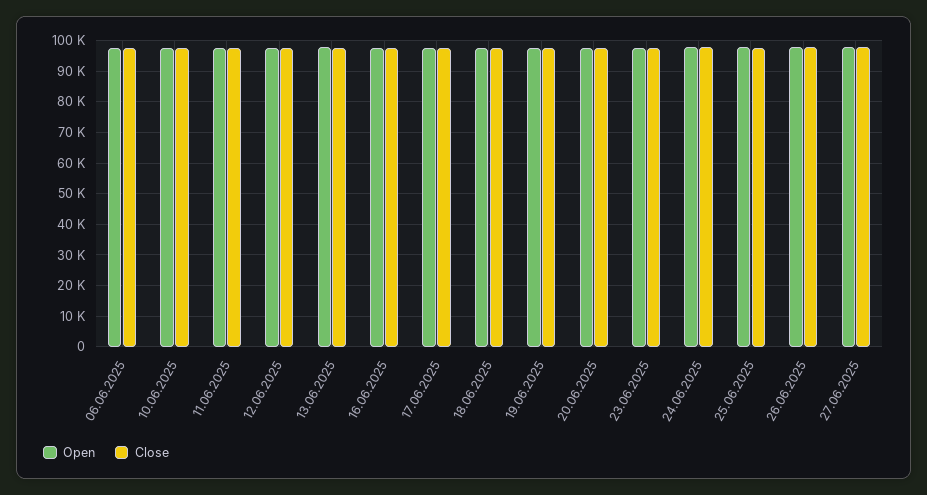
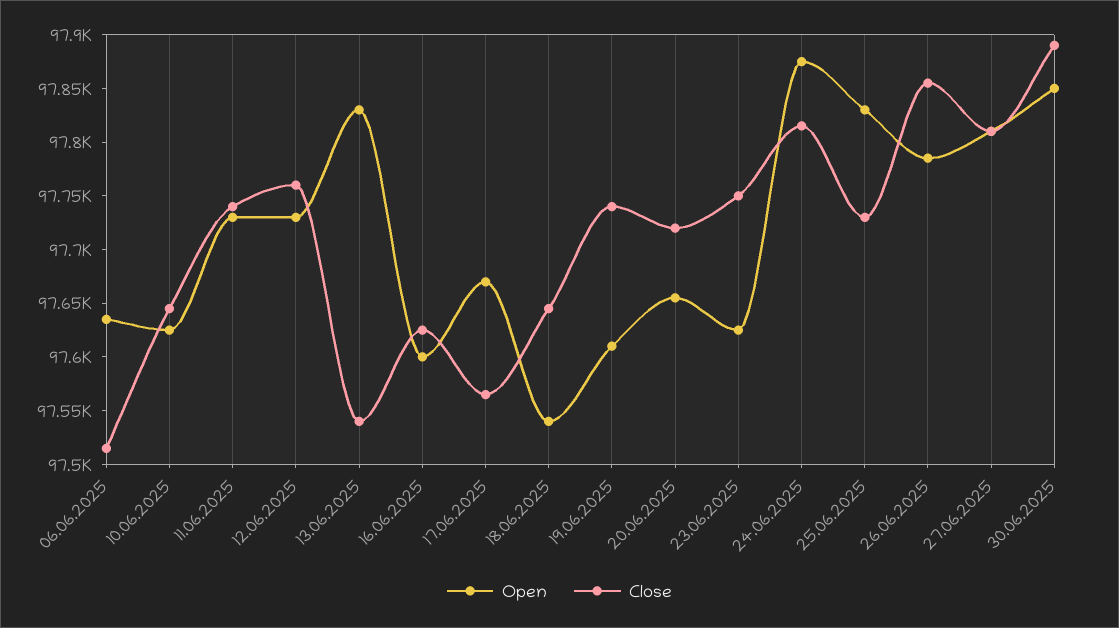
Open, 30.06.2025: none -> 97850
Close, 30.06.2025: none -> 97890

